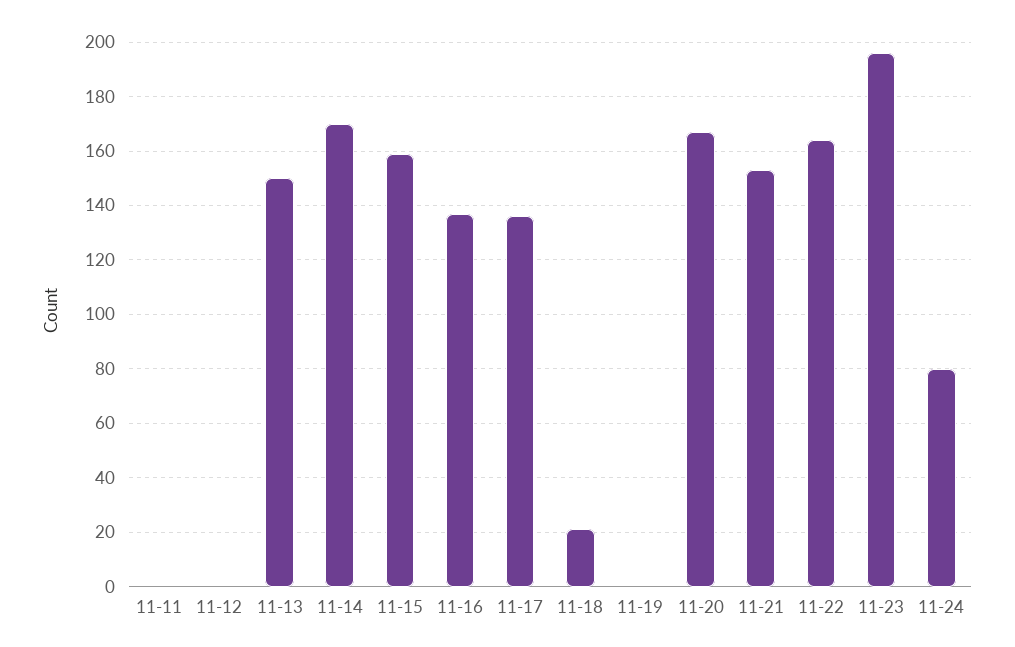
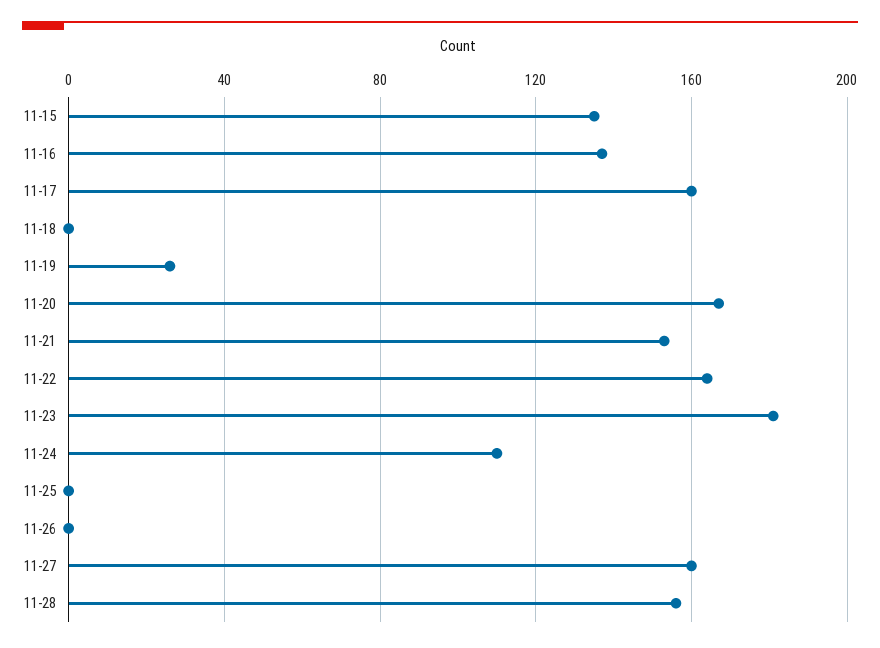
11-11: 0 -> none
11-12: 0 -> none
11-13: 150 -> none
11-14: 170 -> none
11-15: 160 -> 135
11-17: 135 -> 160
11-18: 20 -> 0
11-19: 0 -> 25
11-23: 195 -> 180
11-24: 80 -> 110
11-25: none -> 0
11-26: none -> 0
11-27: none -> 160
11-28: none -> 155

